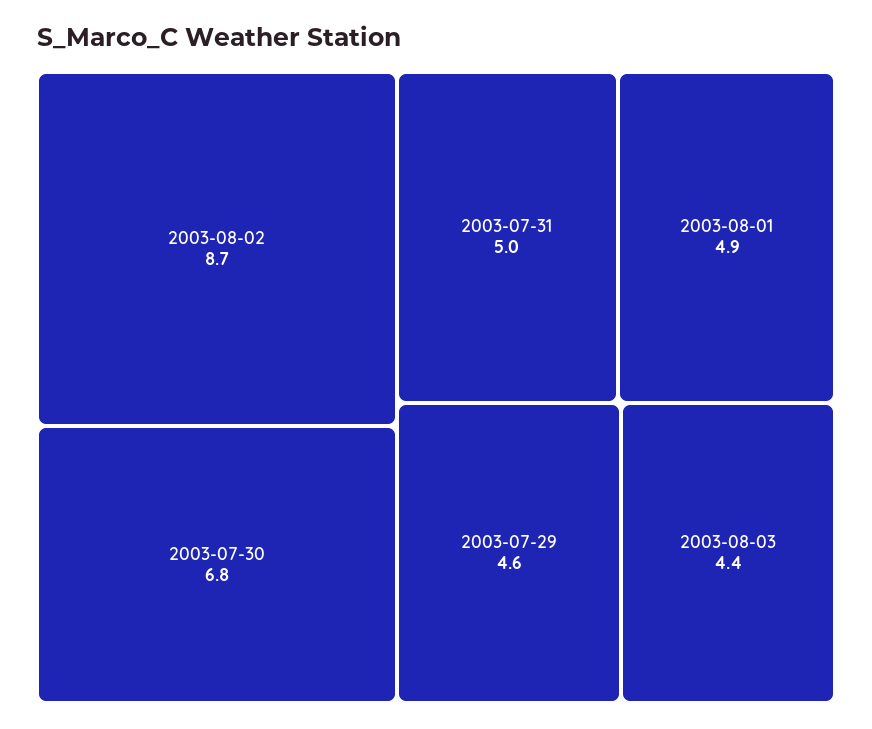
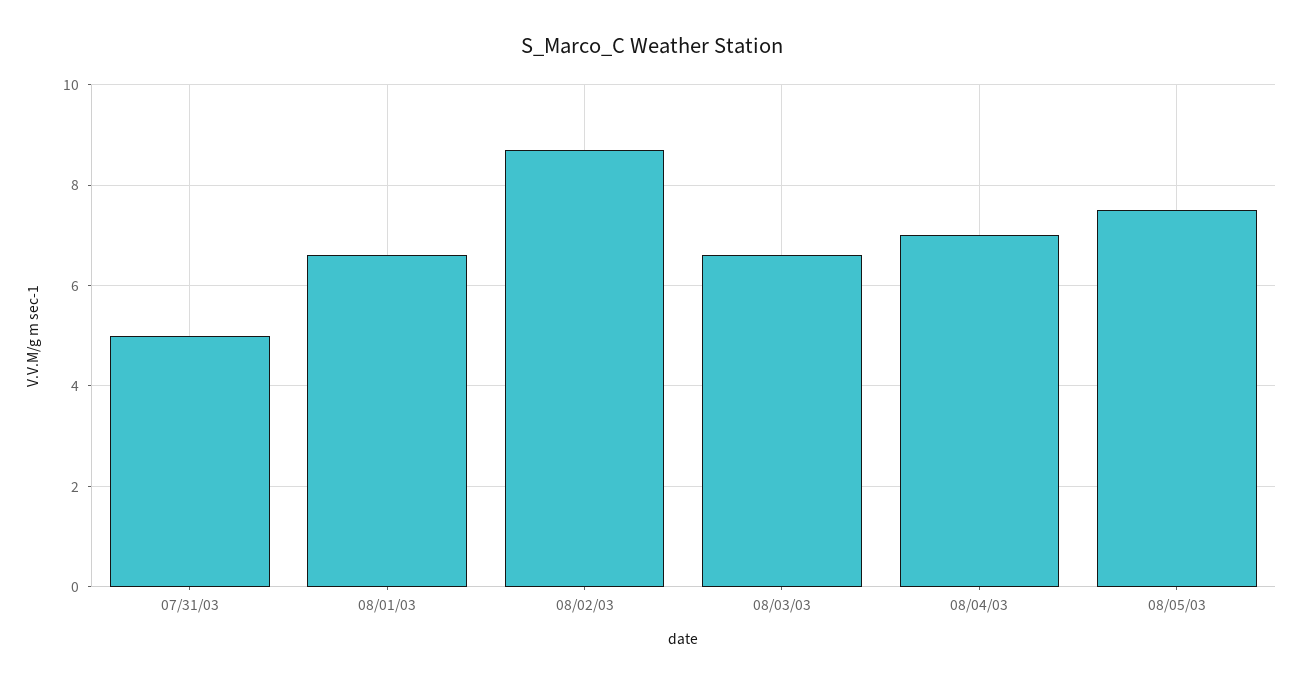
2003-07-30: 6.8 -> none
2003-08-01: 4.9 -> 6.5
2003-07-29: 4.6 -> none
2003-08-03: 4.4 -> 6.5
08/04/03: none -> 7
08/05/03: none -> 7.5

